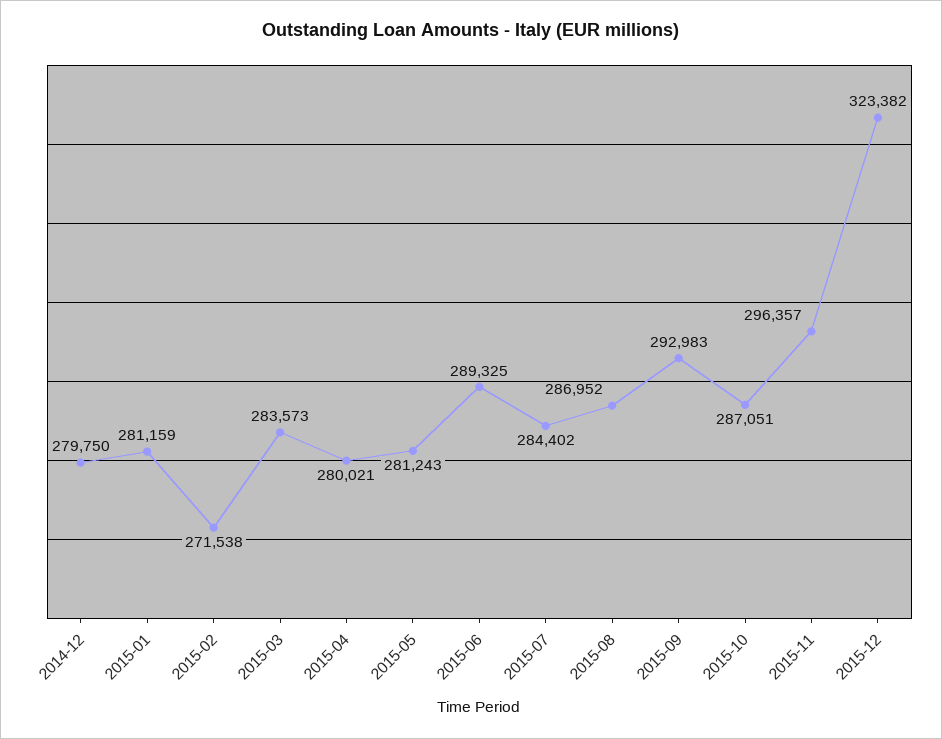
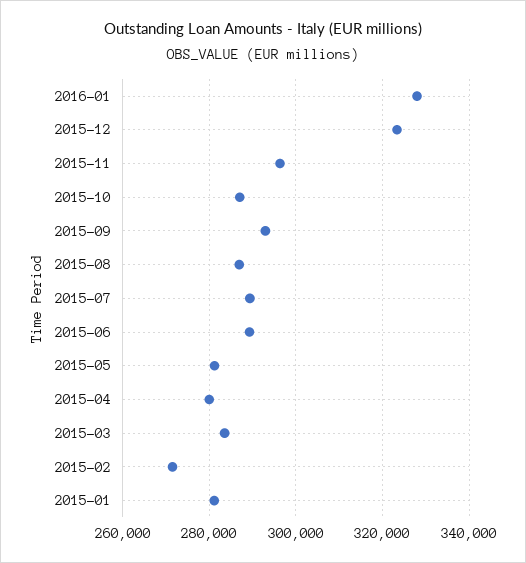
2014-12: 279750 -> none
2015-07: 284402 -> 290000
2016-01: none -> 328000

